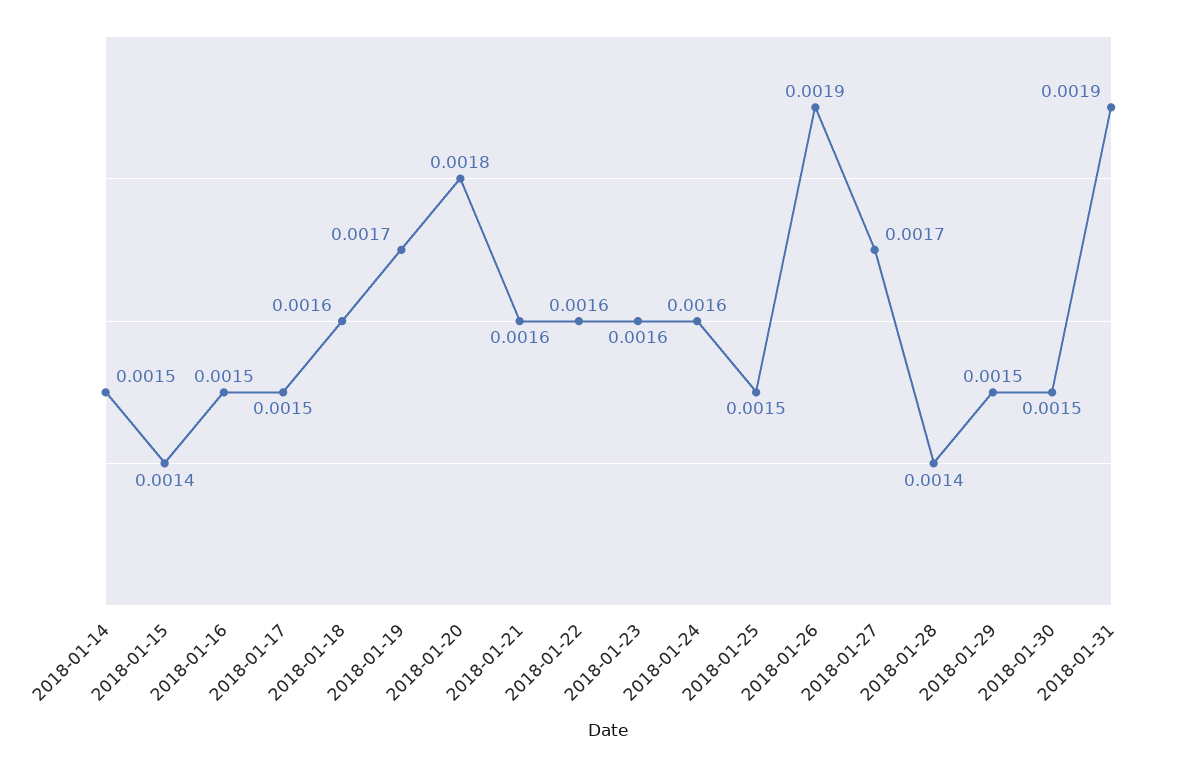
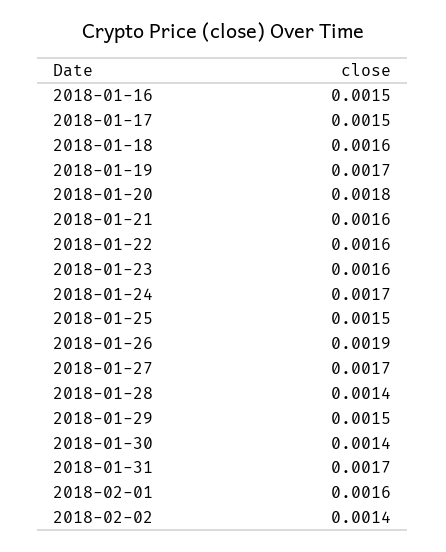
2018-01-14: 0.0015 -> none
2018-01-15: 0.0014 -> none
2018-01-24: 0.0016 -> 0.0017
2018-01-30: 0.0015 -> 0.0014
2018-01-31: 0.0019 -> 0.0017
2018-02-01: none -> 0.0016
2018-02-02: none -> 0.0014

